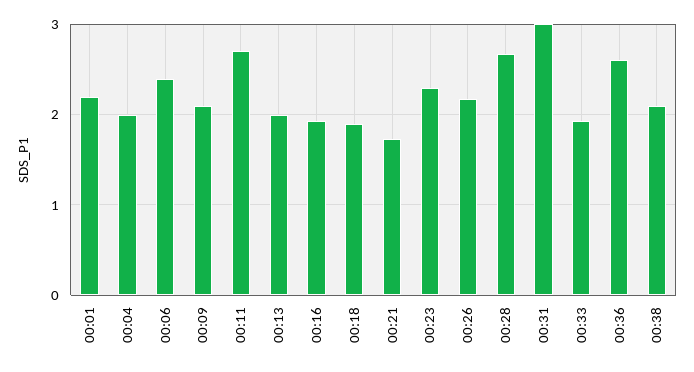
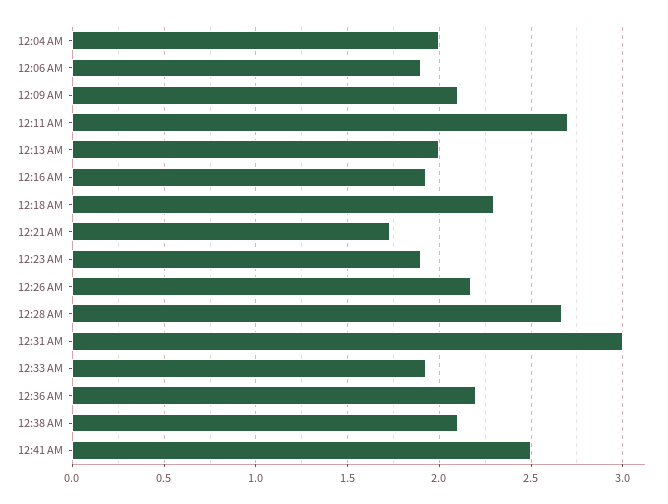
00:01: 2.2 -> none
00:06: 2.4 -> 1.9
00:18: 1.9 -> 2.3
00:23: 2.3 -> 1.9
00:36: 2.6 -> 2.2
12:41 AM: none -> 2.5

